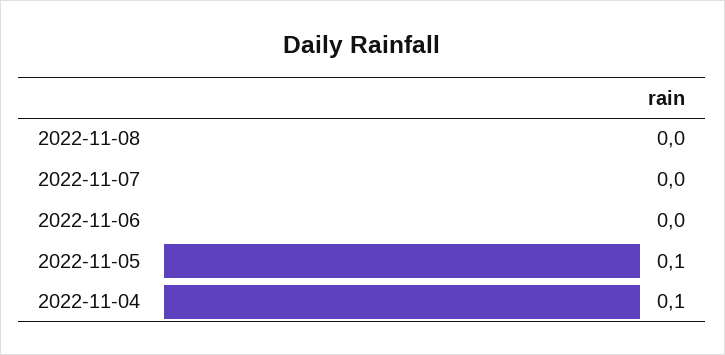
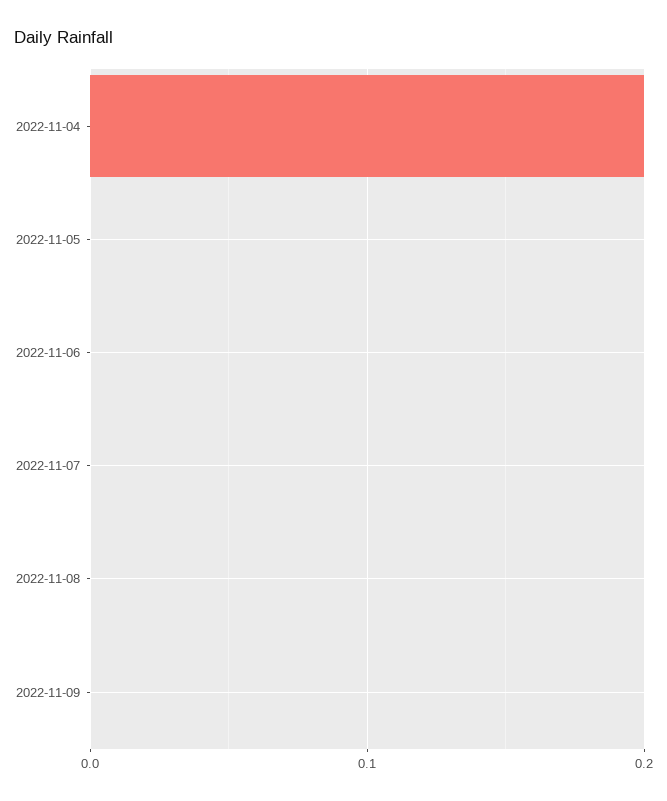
2022-11-05: 0.1 -> 0
2022-11-04: 0.1 -> 0.2
2022-11-09: none -> 0

